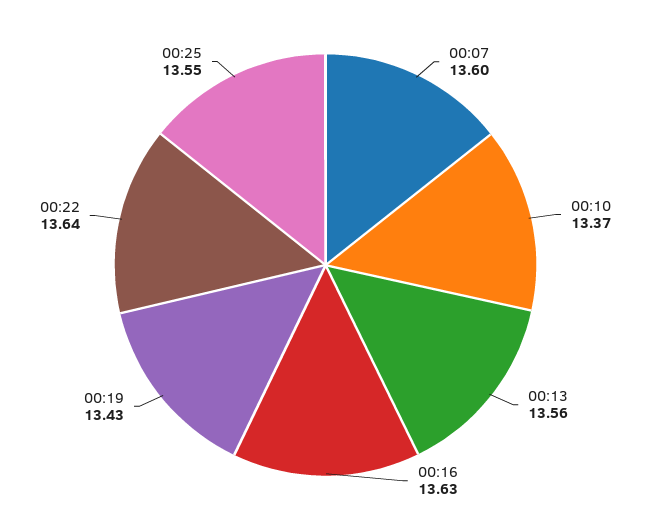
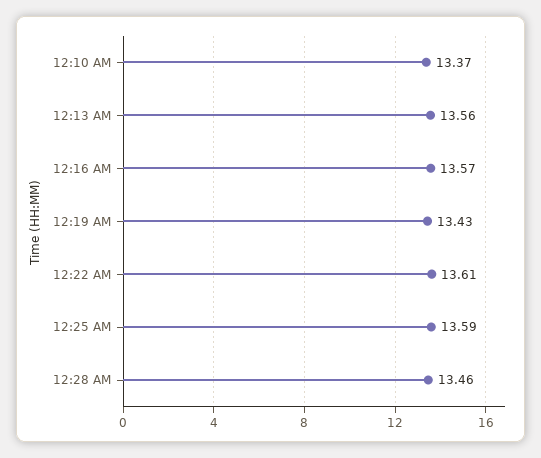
00:07: 13.6 -> none
00:16: 13.63 -> 13.57
00:22: 13.64 -> 13.61
00:25: 13.55 -> 13.59
12:28 AM: none -> 13.46

